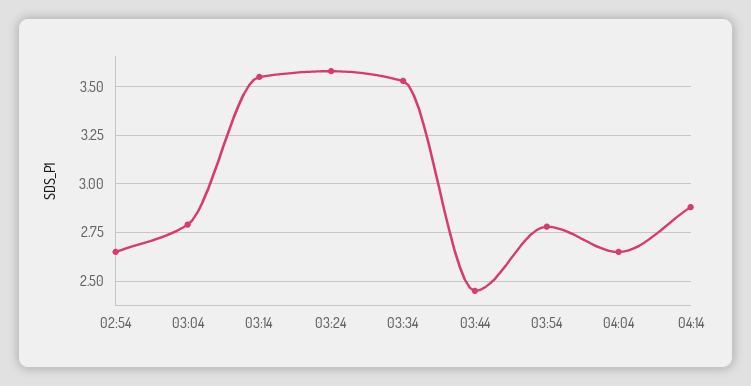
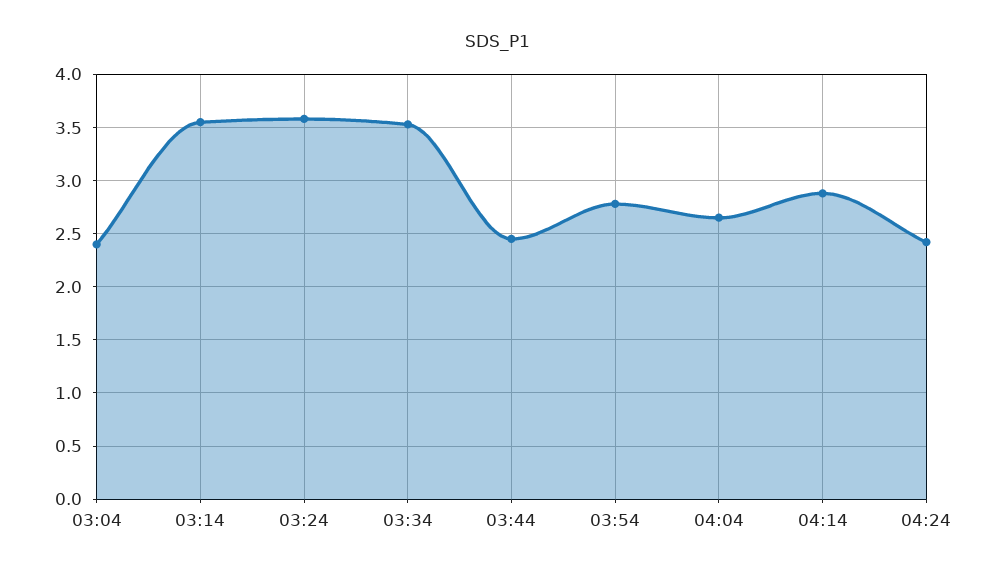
02:54: 2.65 -> none
03:04: 2.8 -> 2.4
04:24: none -> 2.4

